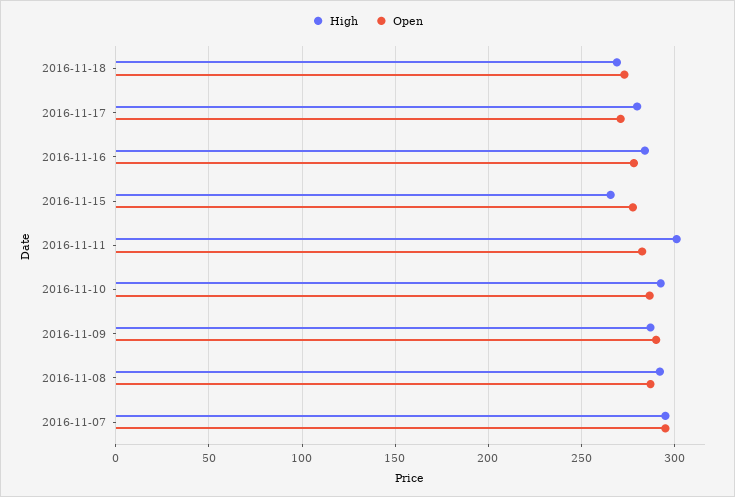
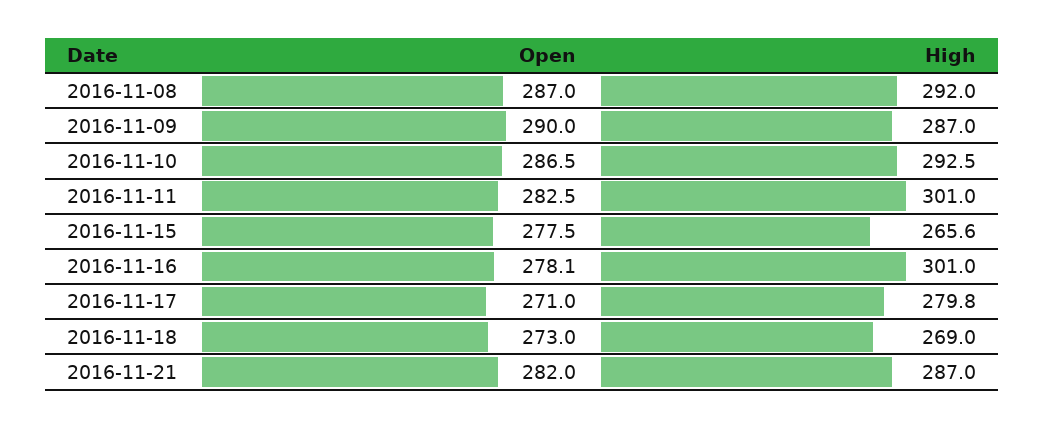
High, 2016-11-16: 285 -> 301
High, 2016-11-07: 295 -> none
Open, 2016-11-07: 295 -> none
Open, 2016-11-21: none -> 282
High, 2016-11-21: none -> 287

